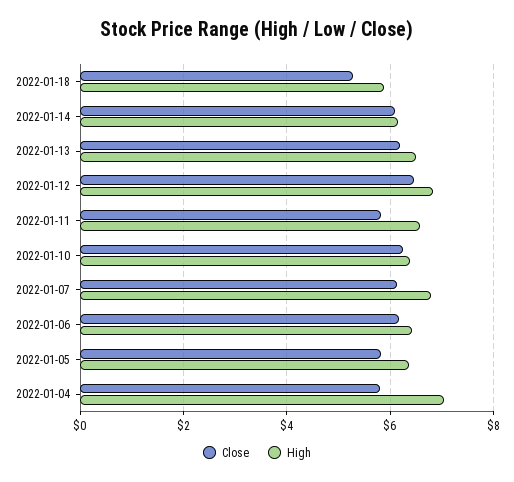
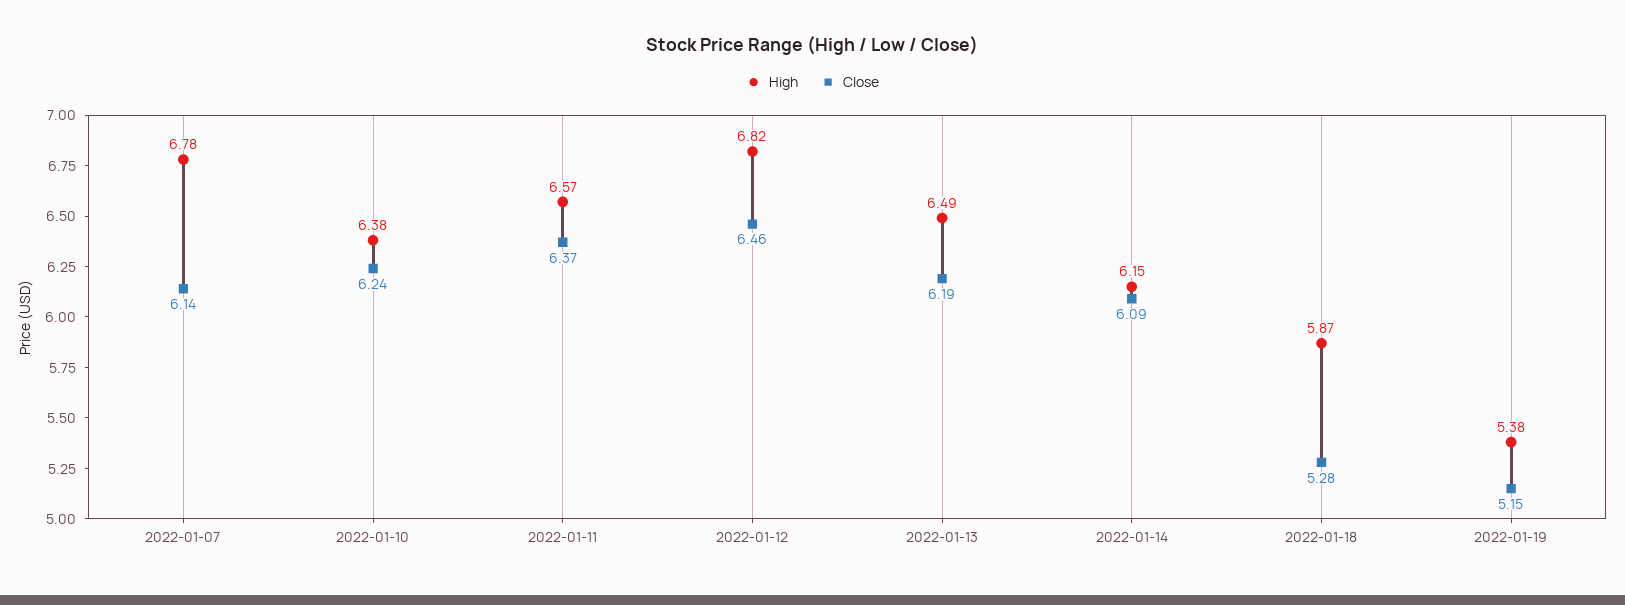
Close, 2022-01-11: 5.8 -> 6.37
Close, 2022-01-06: 6.2 -> none
High, 2022-01-06: 6.4 -> none
Close, 2022-01-05: 5.8 -> none
High, 2022-01-05: 6.4 -> none
Close, 2022-01-04: 5.8 -> none
High, 2022-01-04: 7 -> none
High, 2022-01-19: none -> 5.38
Close, 2022-01-19: none -> 5.15

